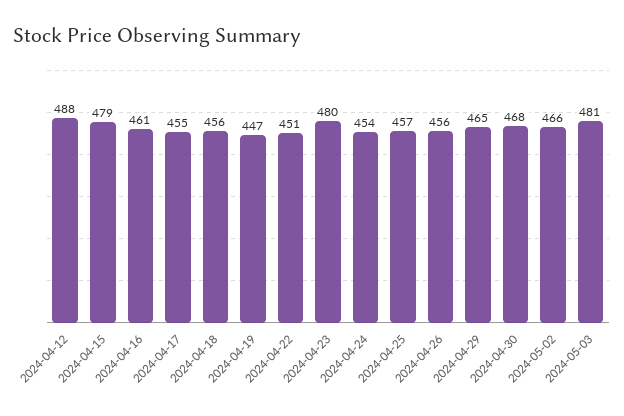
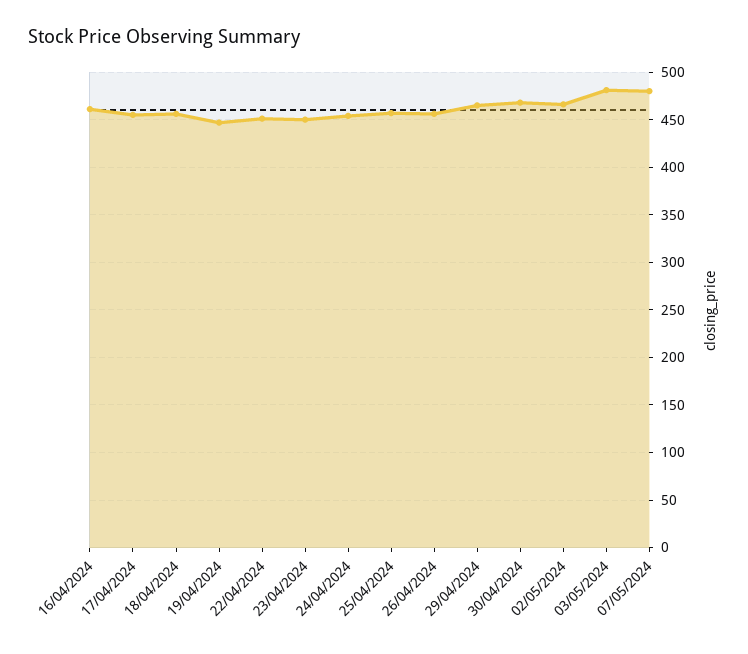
2024-04-12: 488 -> none
2024-04-15: 479 -> none
2024-04-23: 480 -> 450
07/05/2024: none -> 480

